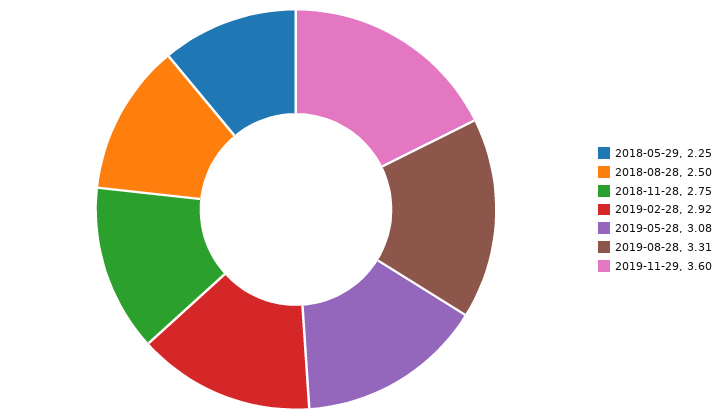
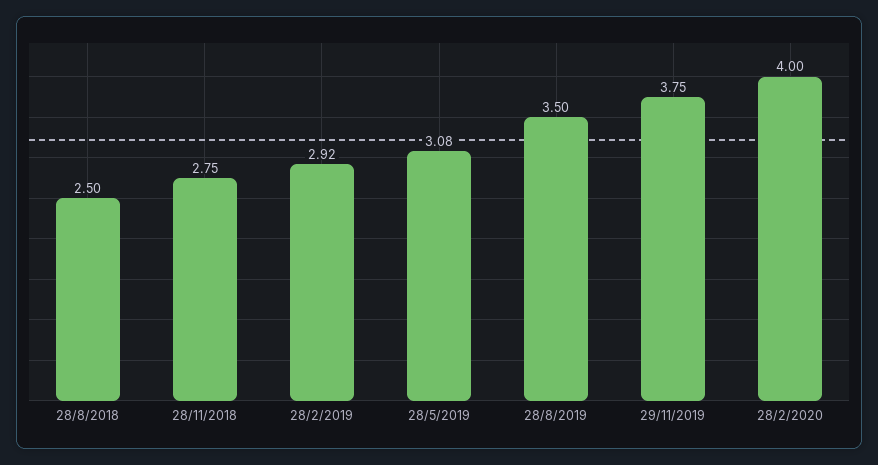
2018-05-29: 2.25 -> none
2019-08-28: 3.31 -> 3.5
2019-11-29: 3.6 -> 3.75
28/2/2020: none -> 4

